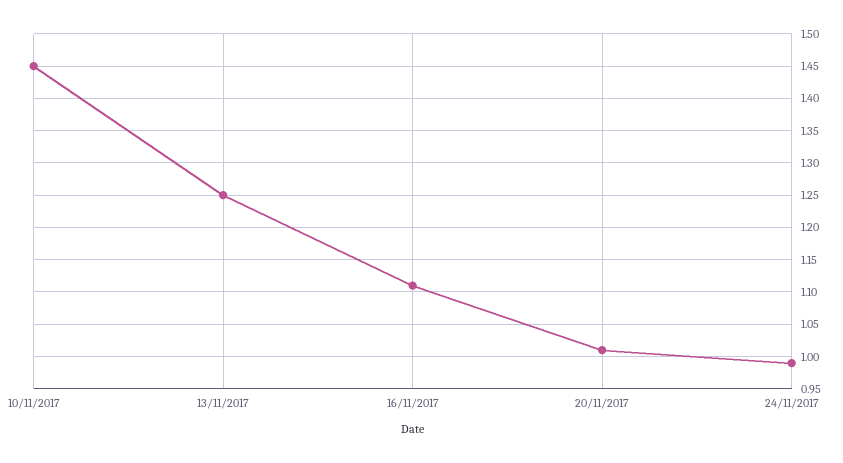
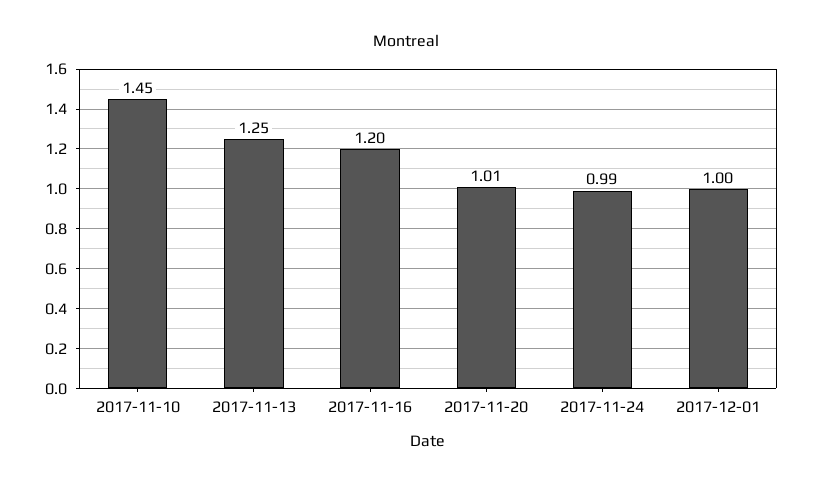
16/11/2017: 1.11 -> 1.2
2017-12-01: none -> 1

